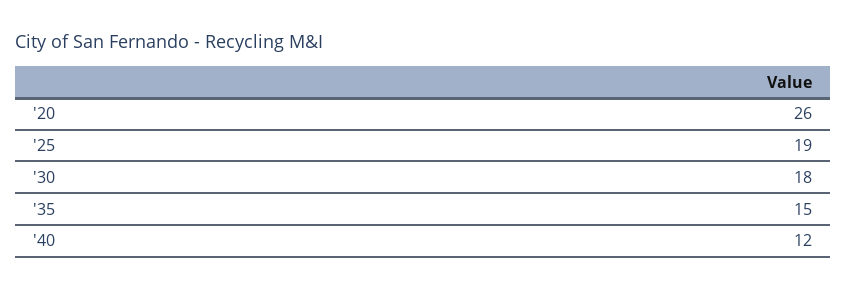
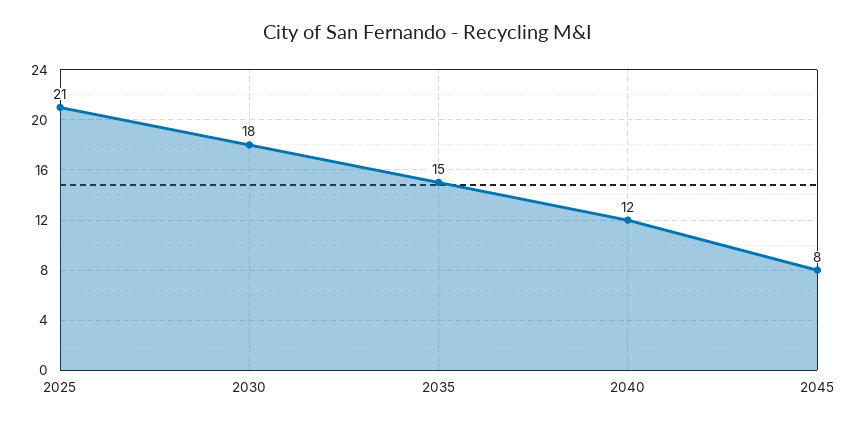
'20: 26 -> none
'25: 19 -> 21
2045: none -> 8

